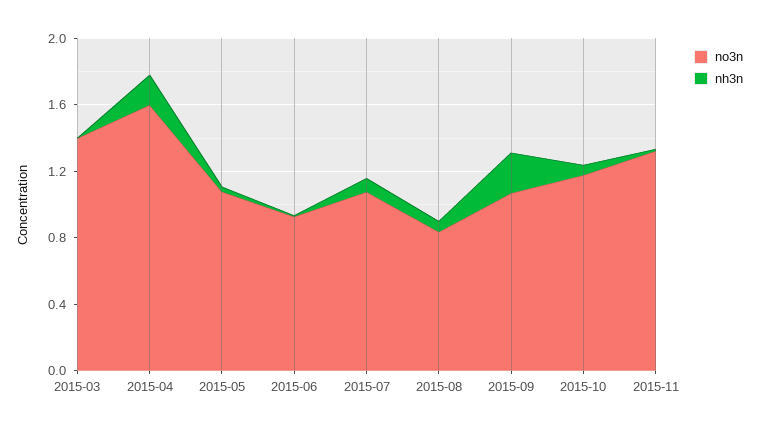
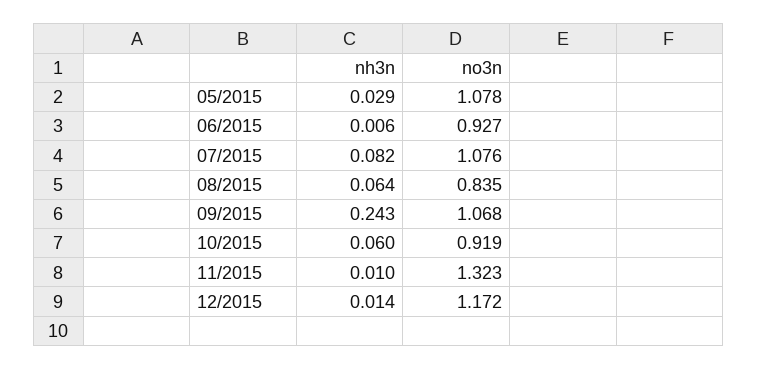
no3n, 2015-03: 1.4 -> none
nh3n, 2015-03: 0 -> none
no3n, 2015-04: 1.6 -> none
nh3n, 2015-04: 0.2 -> none
no3n, 2015-10: 1.2 -> 0.919
nh3n, 12/2015: none -> 0.014
no3n, 12/2015: none -> 1.172

